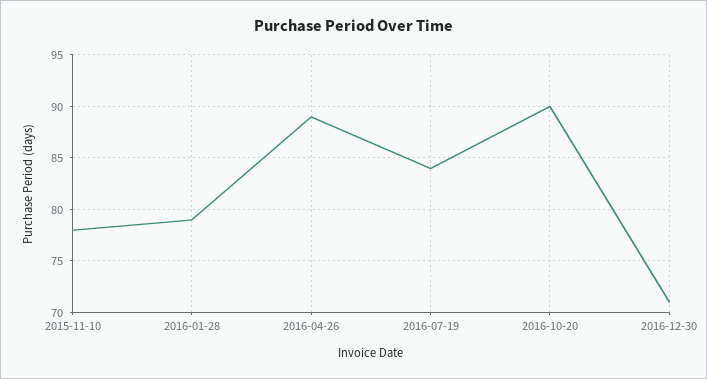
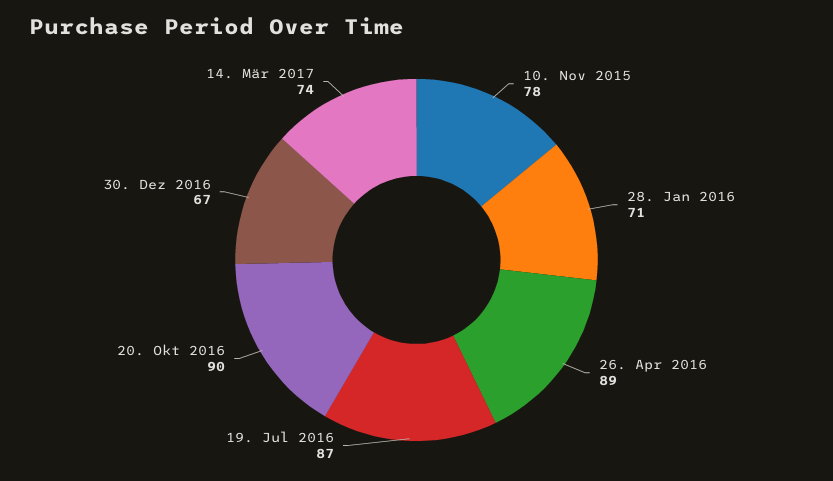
2016-01-28: 79 -> 71
2016-07-19: 84 -> 87
2016-12-30: 71 -> 67
14. Mär 2017: none -> 74

